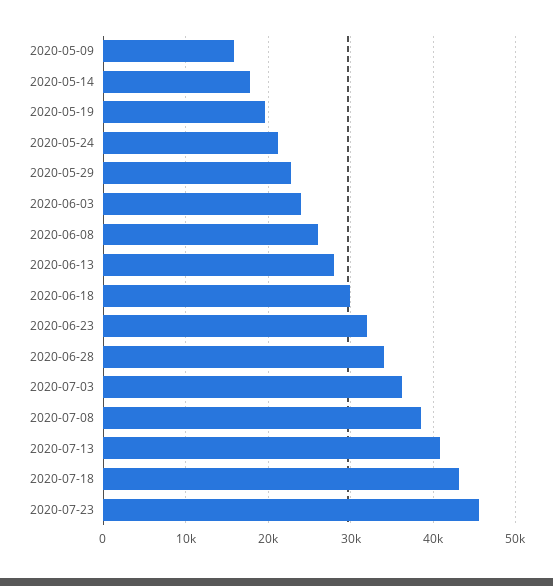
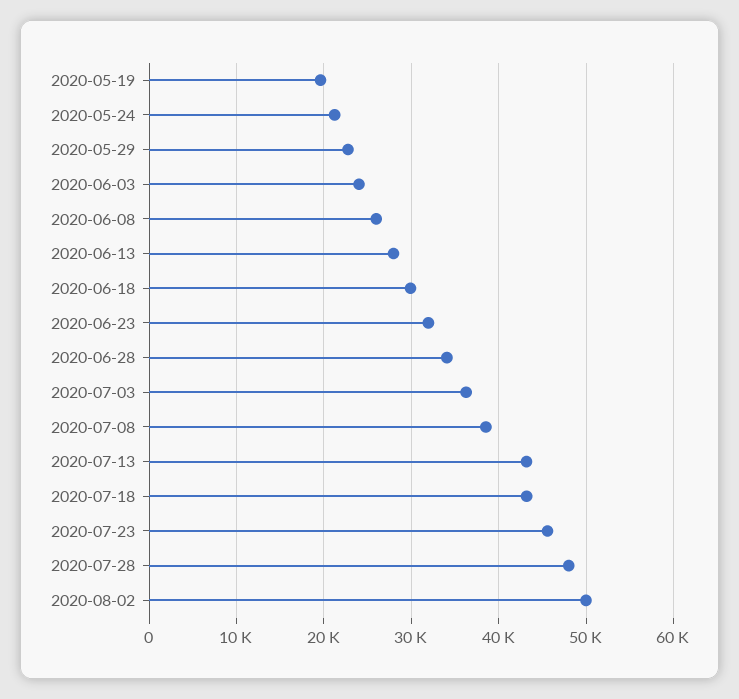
2020-05-09: 16000 -> none
2020-05-14: 18000 -> none
2020-07-13: 41000 -> 43000
2020-07-28: none -> 48000
2020-08-02: none -> 50000

